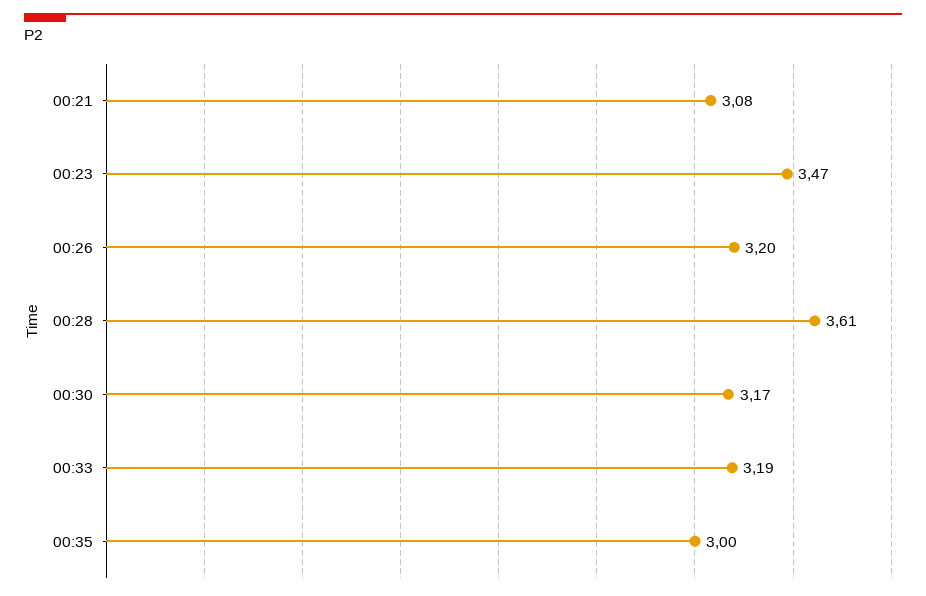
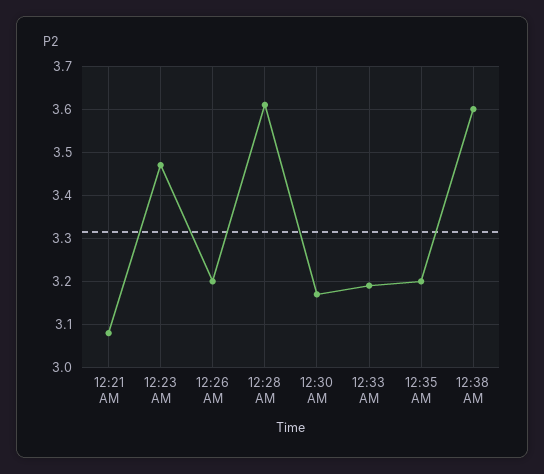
00:35: 3 -> 3.2
12:38 AM: none -> 3.6

